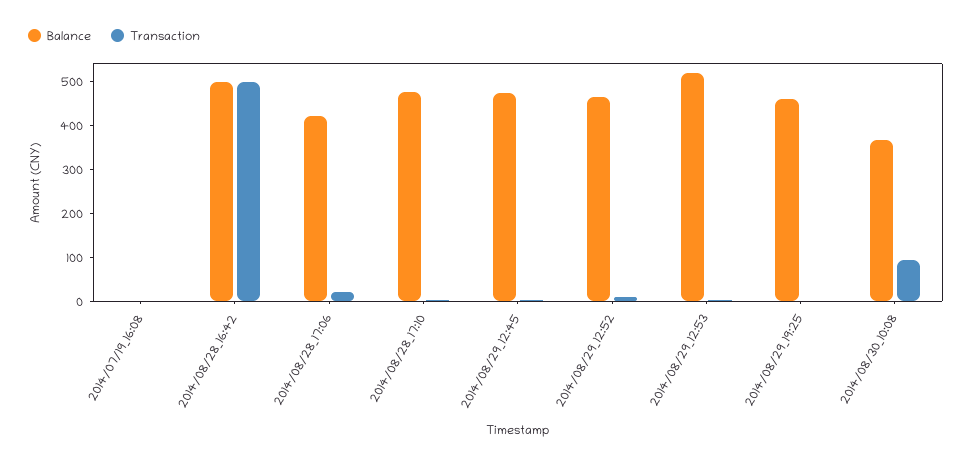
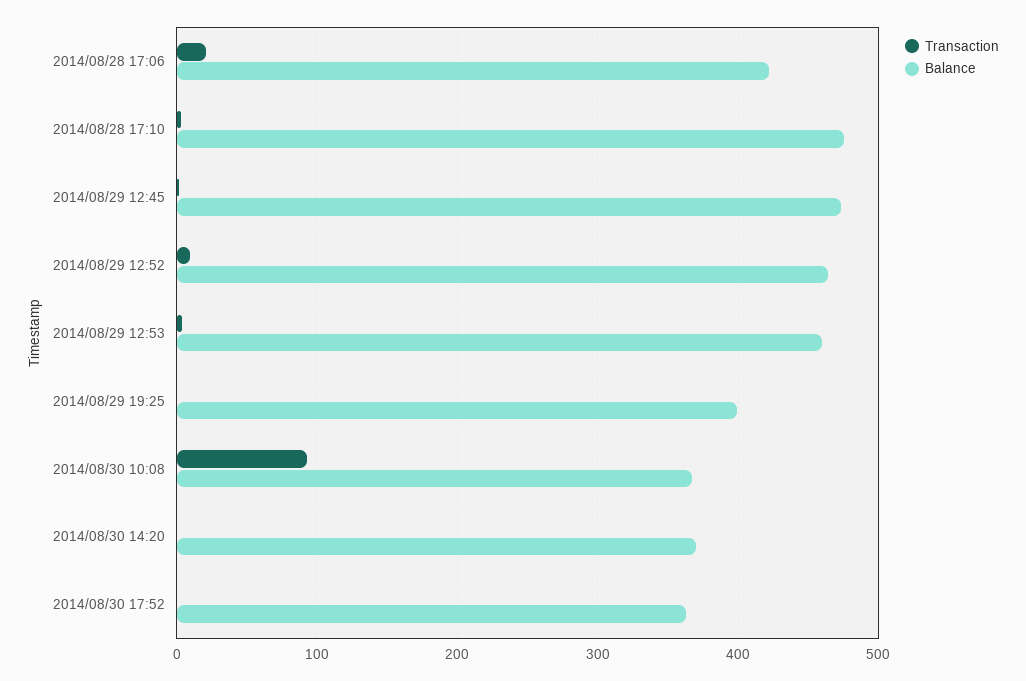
Balance, 2014/07/19_16:08: 0 -> none
Transaction, 2014/07/19_16:08: 0 -> none
Balance, 2014/08/28_16:42: 500 -> none
Transaction, 2014/08/28_16:42: 500 -> none
Balance, 2014/08/29_12:53: 520 -> 460
Balance, 2014/08/29_19:25: 460 -> 400
Transaction, 2014/08/30 14:20: none -> 0
Balance, 2014/08/30 14:20: none -> 370
Transaction, 2014/08/30 17:52: none -> 0
Balance, 2014/08/30 17:52: none -> 360

